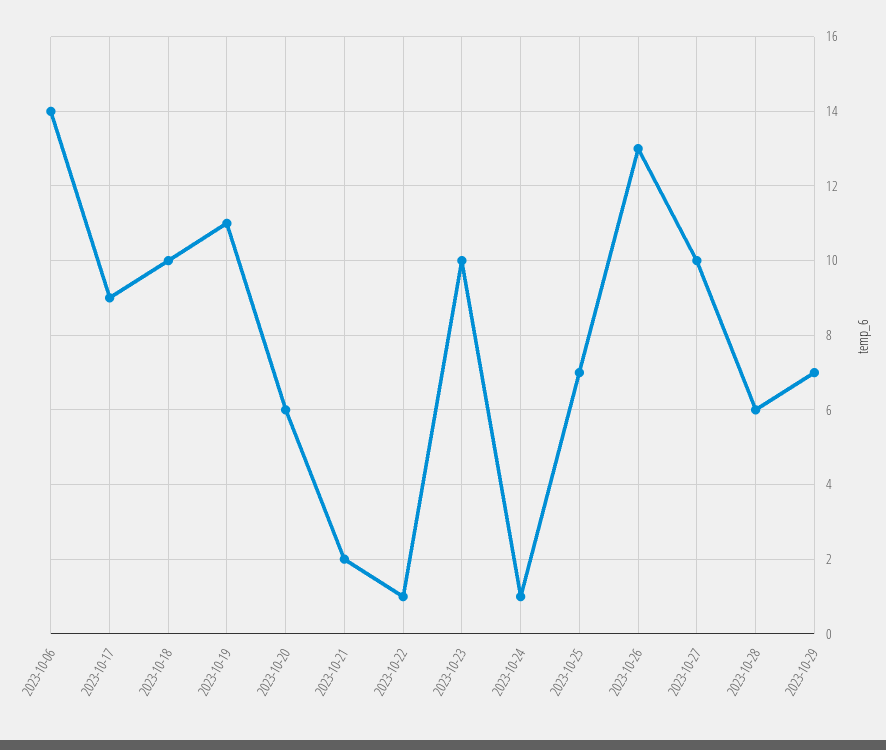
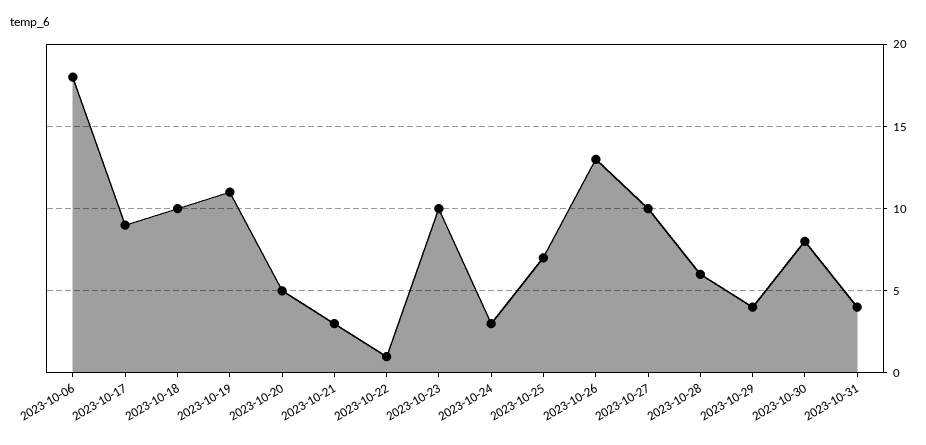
2023-10-06: 14 -> 18
2023-10-20: 6 -> 5
2023-10-21: 2 -> 3
2023-10-24: 1 -> 3
2023-10-29: 7 -> 4
2023-10-30: none -> 8
2023-10-31: none -> 4

